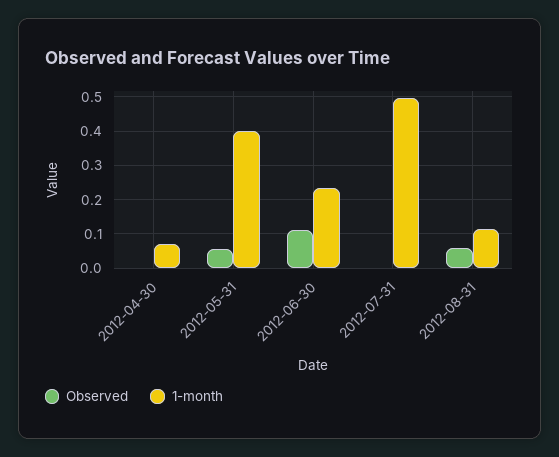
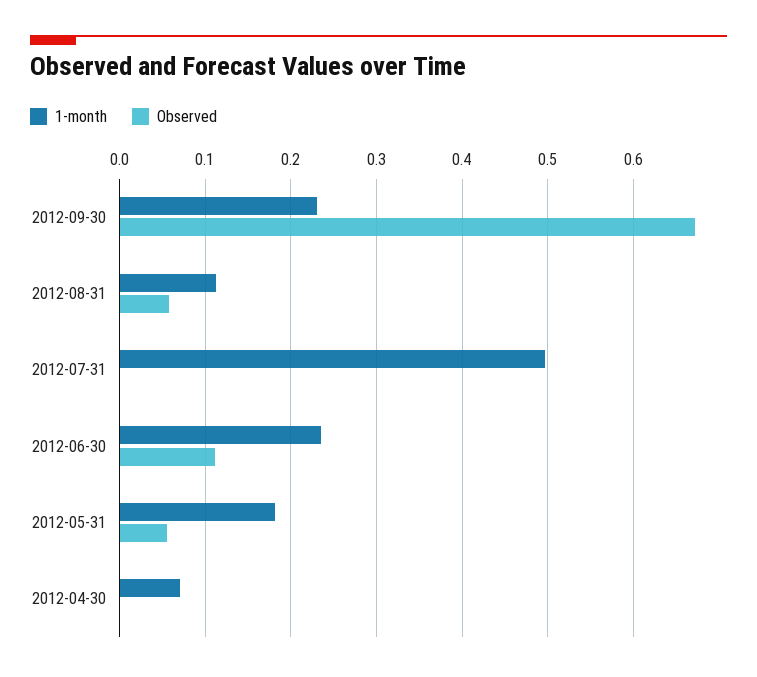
1-month, 2012-05-31: 0.4 -> 0.18
1-month, 2012-09-30: none -> 0.23
Observed, 2012-09-30: none -> 0.67

